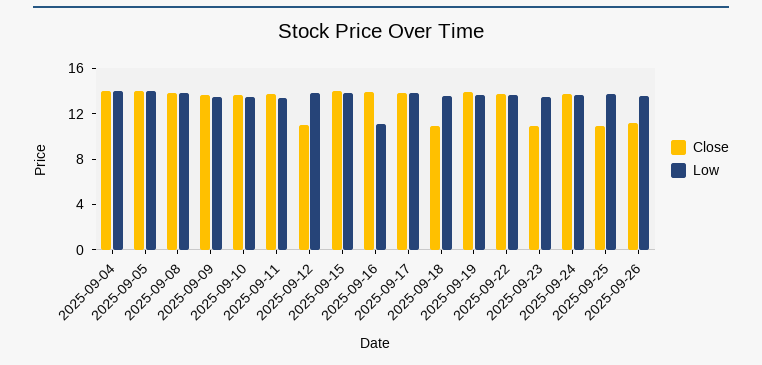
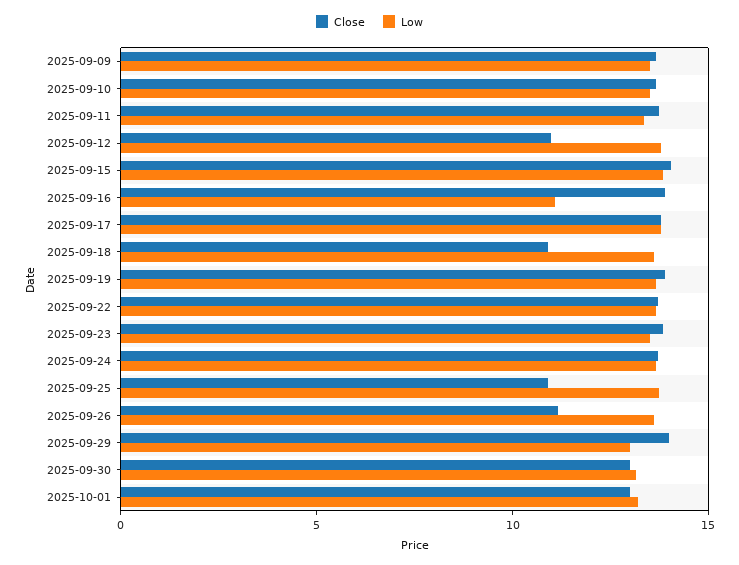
Close, 2025-09-04: 14 -> none
Low, 2025-09-04: 14 -> none
Close, 2025-09-05: 14 -> none
Low, 2025-09-05: 14 -> none
Close, 2025-09-08: 14 -> none
Low, 2025-09-08: 14 -> none
Close, 2025-09-23: 11 -> 14
Close, 2025-09-29: none -> 14
Low, 2025-09-29: none -> 13
Close, 2025-09-30: none -> 13
Low, 2025-09-30: none -> 13
Close, 2025-10-01: none -> 13
Low, 2025-10-01: none -> 13

